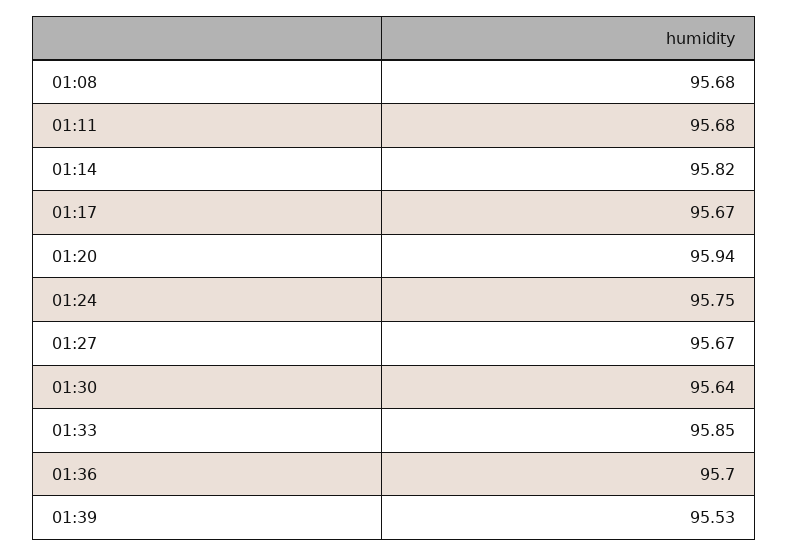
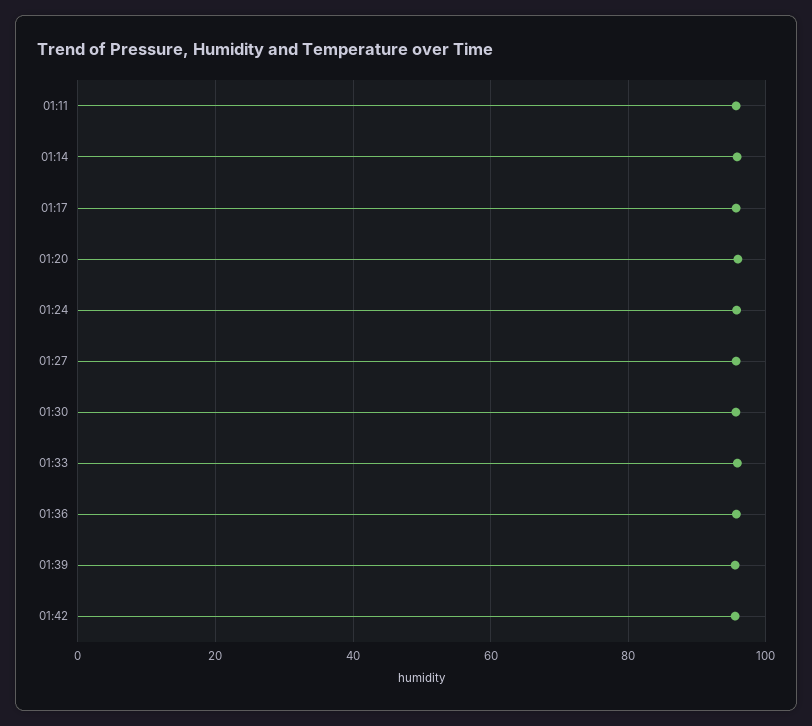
01:08: 95.68 -> none
01:42: none -> 96

